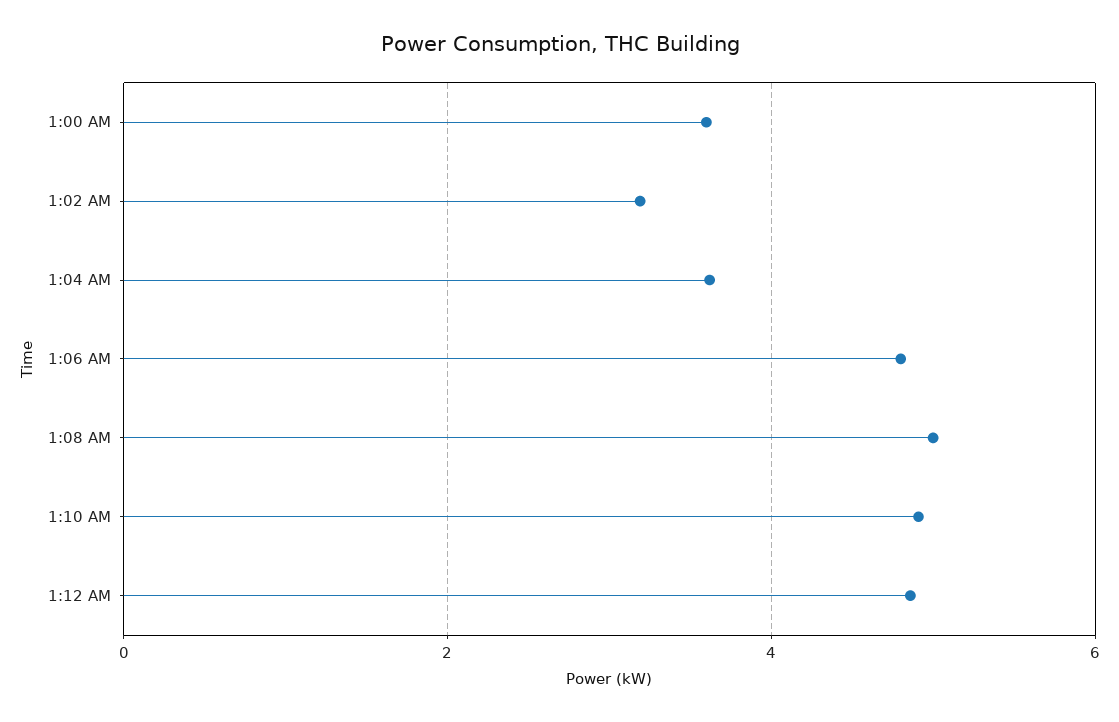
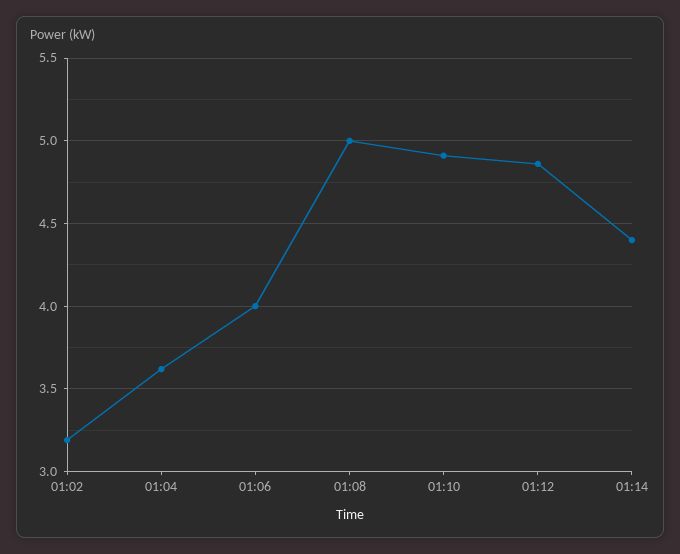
1:00 AM: 3.6 -> none
1:06 AM: 4.8 -> 4
01:14: none -> 4.4

